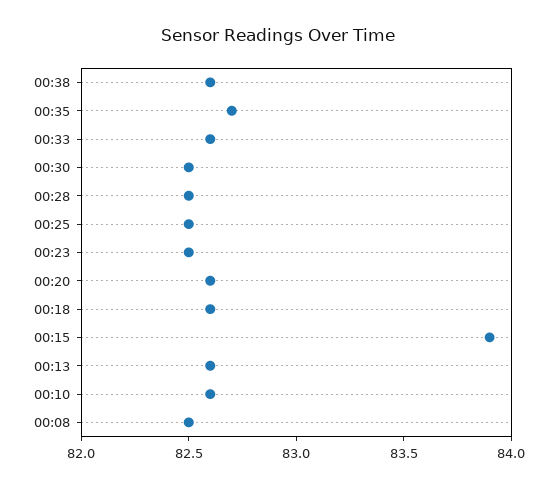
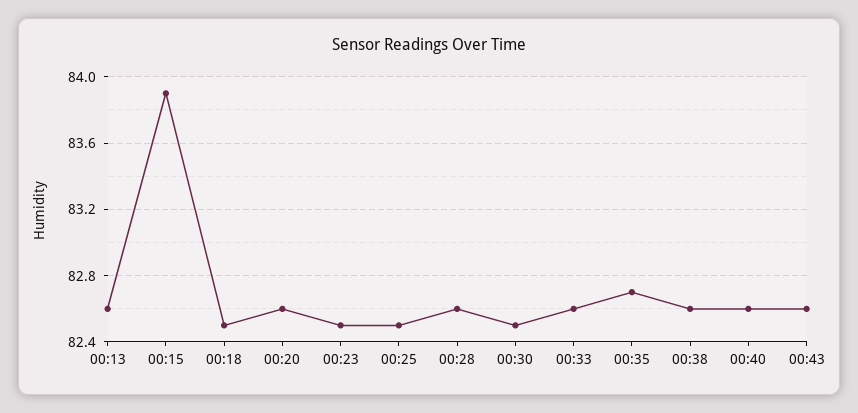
00:28: 82.5 -> 82.6
00:18: 82.6 -> 82.5
00:10: 82.6 -> none
00:08: 82.5 -> none
00:40: none -> 82.6
00:43: none -> 82.6

